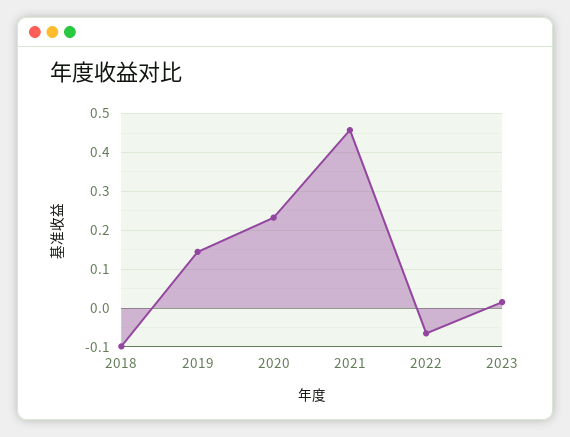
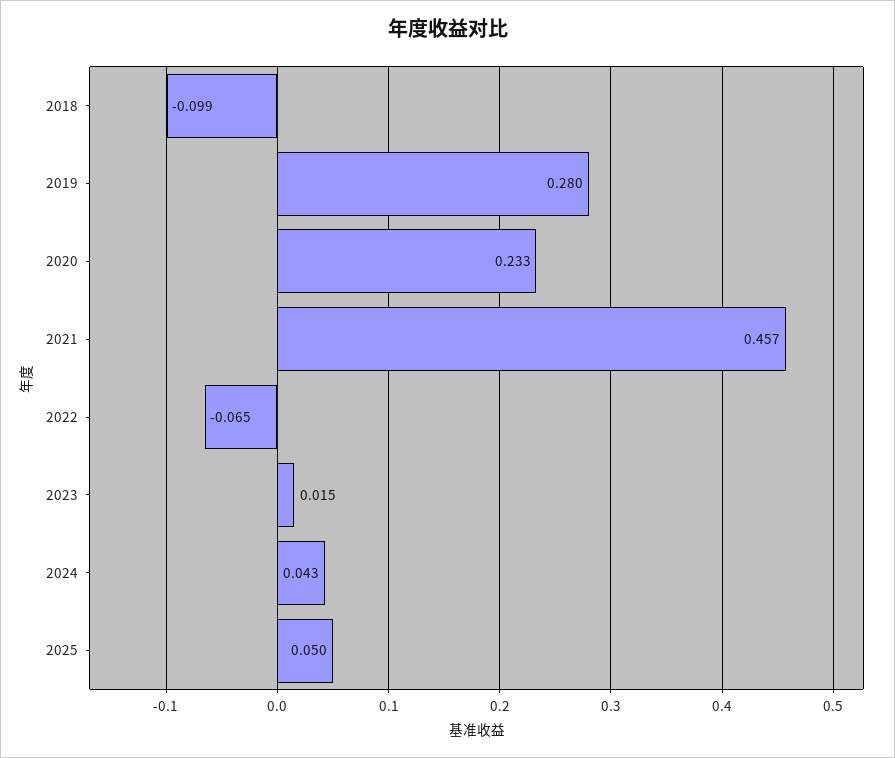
2019: 0.14 -> 0.28
2024: none -> 0.043
2025: none -> 0.05

